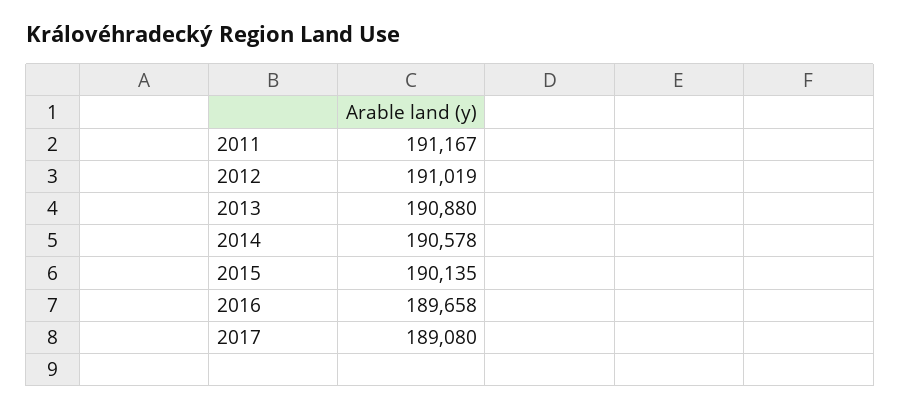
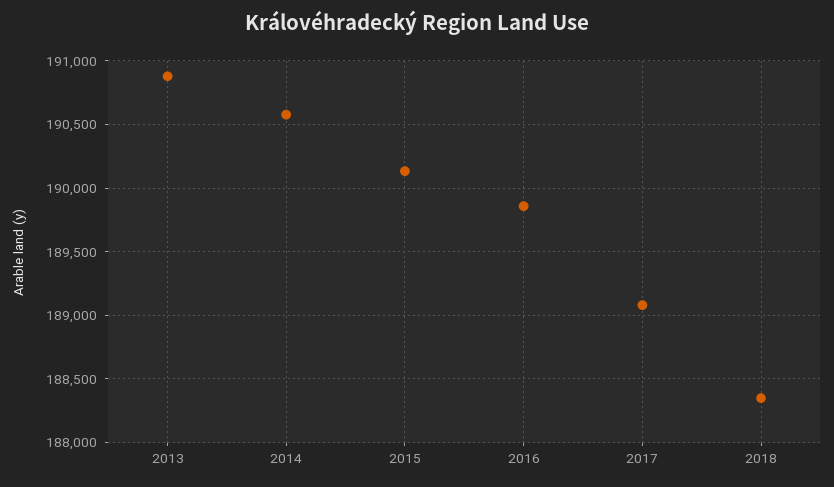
2011: 191167 -> none
2012: 191019 -> none
2016: 189658 -> 189850
2018: none -> 188350

